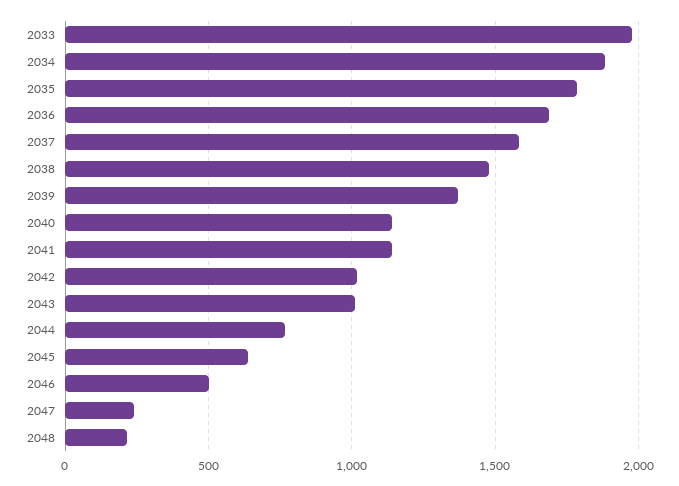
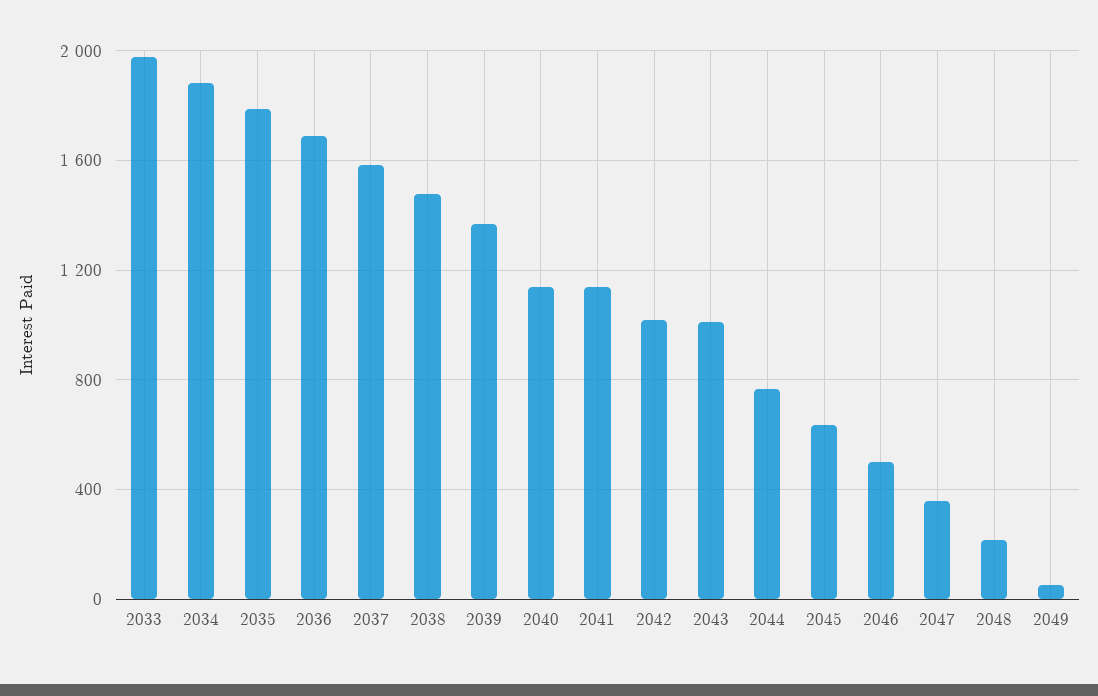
2047: 250 -> 350
2049: none -> 50

